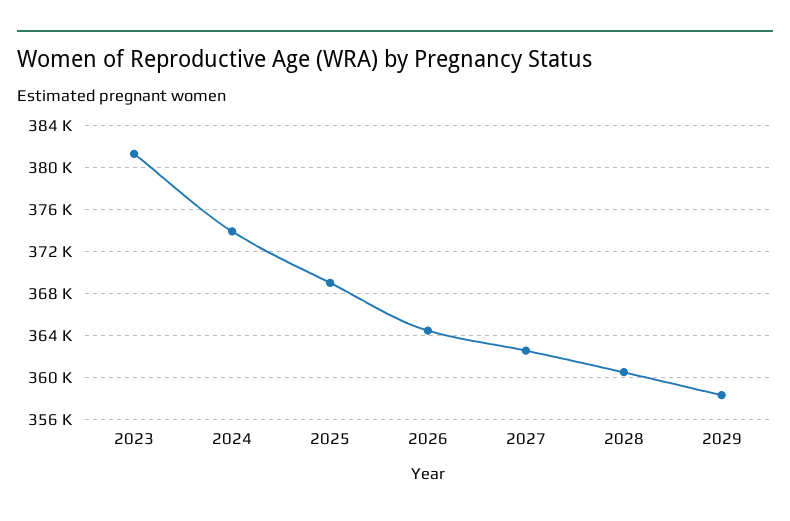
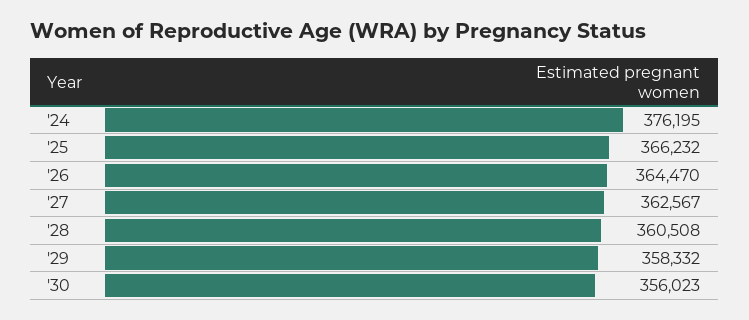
2023: 381000 -> none
2024: 374000 -> 376195
2025: 369000 -> 366232
'30: none -> 356023

